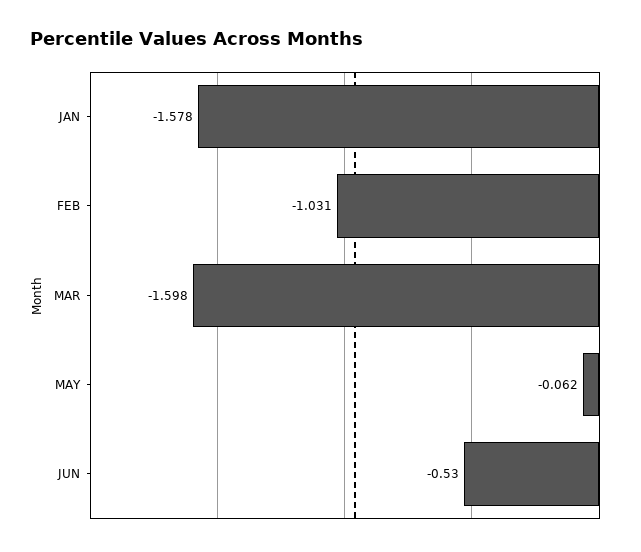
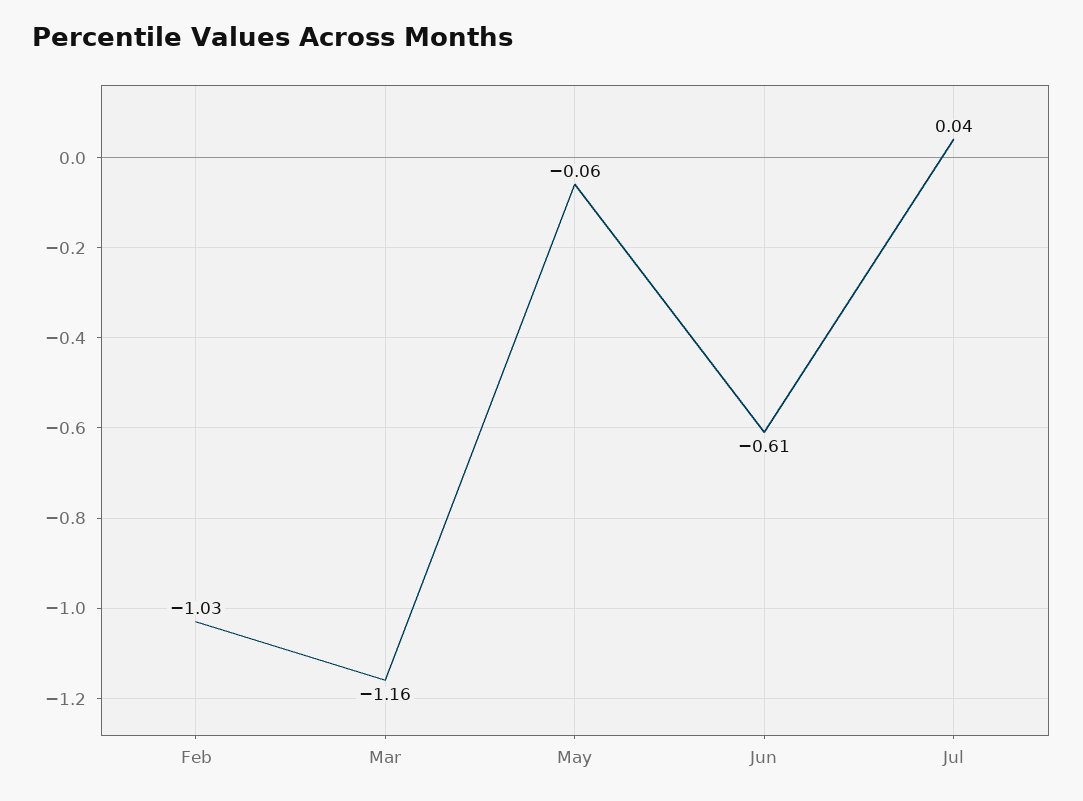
JAN: -1.578 -> none
MAR: -1.598 -> -1.16
JUN: -0.53 -> -0.61
Jul: none -> 0.04

